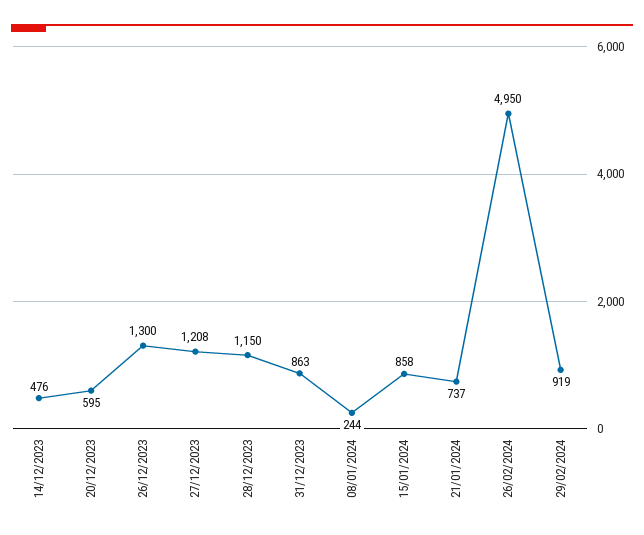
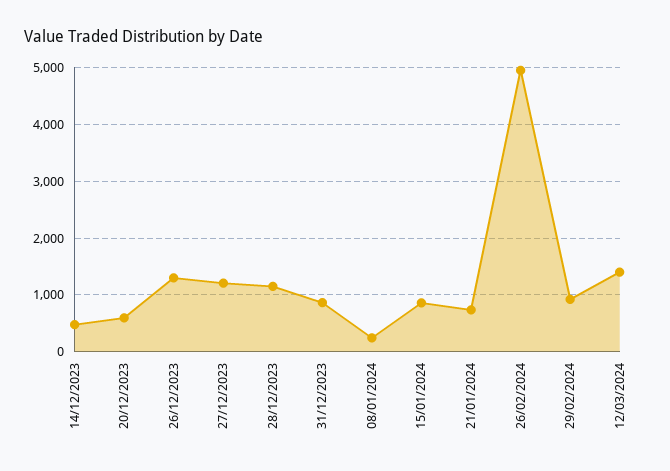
12/03/2024: none -> 1400

